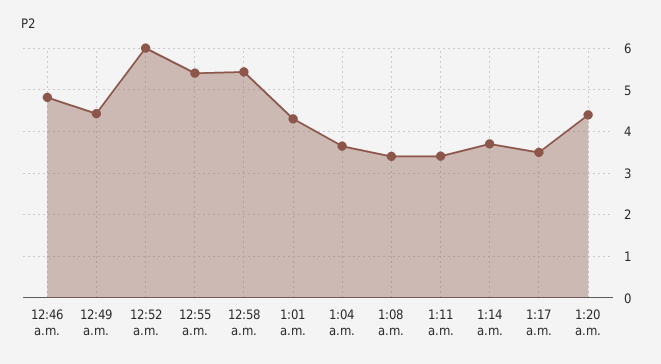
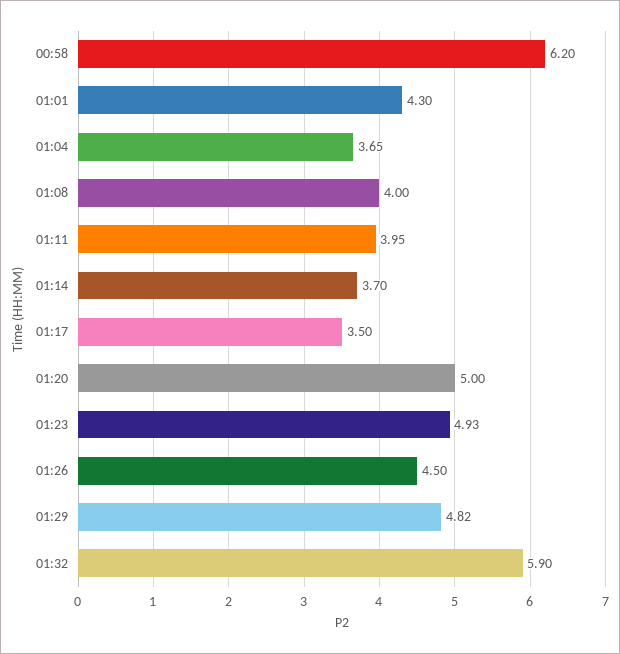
12:46 a.m.: 4.8 -> none
12:49 a.m.: 4.4 -> none
12:52 a.m.: 6 -> none
12:55 a.m.: 5.4 -> none
12:58 a.m.: 5.4 -> 6.2
1:08 a.m.: 3.4 -> 4
1:11 a.m.: 3.4 -> 3.95
1:20 a.m.: 4.4 -> 5
01:23: none -> 4.93
01:26: none -> 4.5
01:29: none -> 4.82
01:32: none -> 5.9

